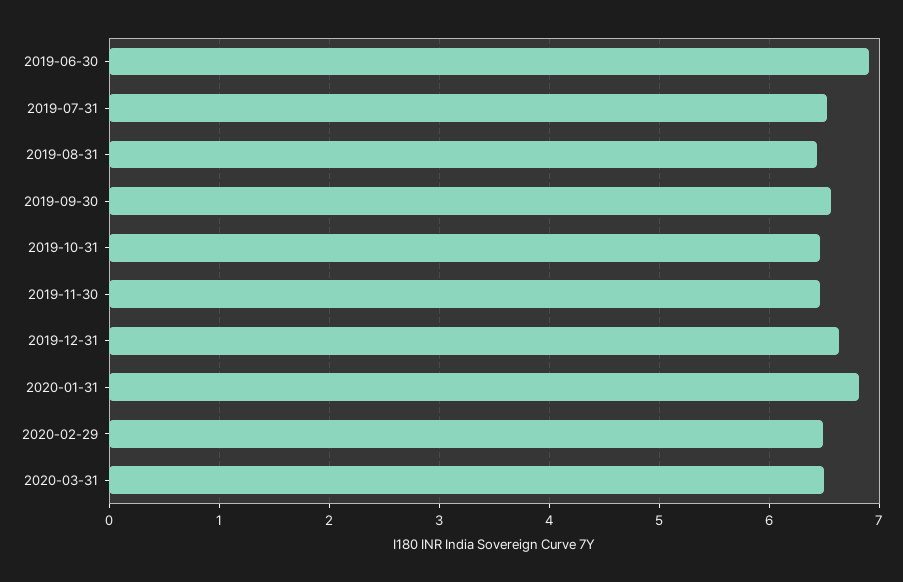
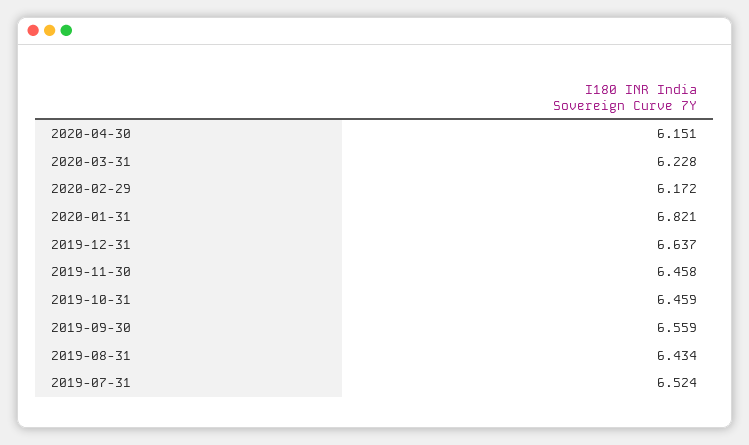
2019-06-30: 6.9 -> none
2020-02-29: 6.5 -> 6.172
2020-03-31: 6.5 -> 6.228
2020-04-30: none -> 6.151

